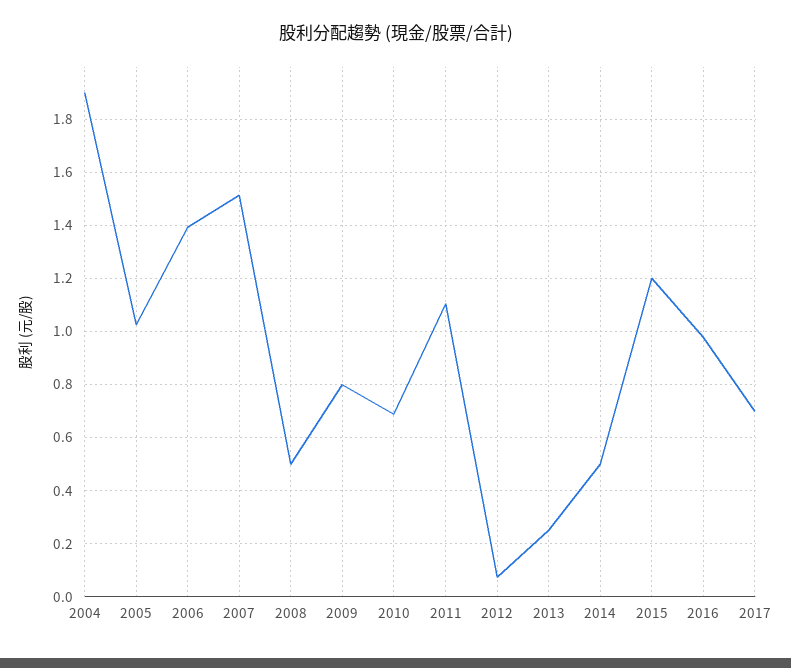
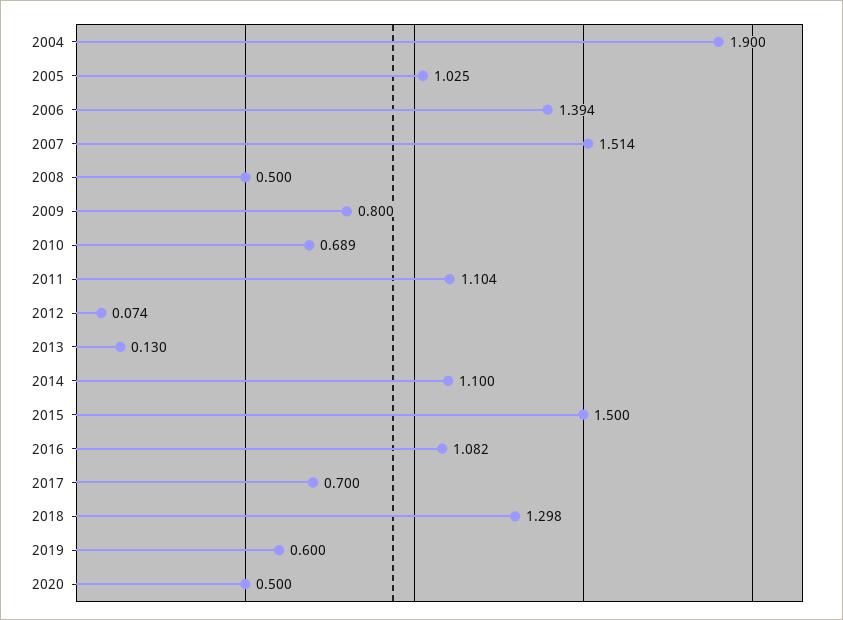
2013: 0.25 -> 0.13
2014: 0.5 -> 1.1
2015: 1.2 -> 1.5
2016: 0.975 -> 1.082
2018: none -> 1.298
2019: none -> 0.6
2020: none -> 0.5

